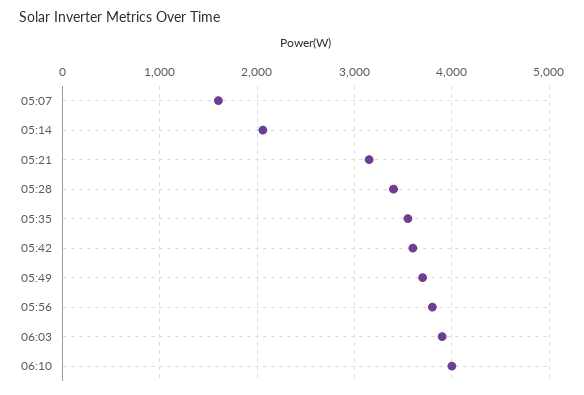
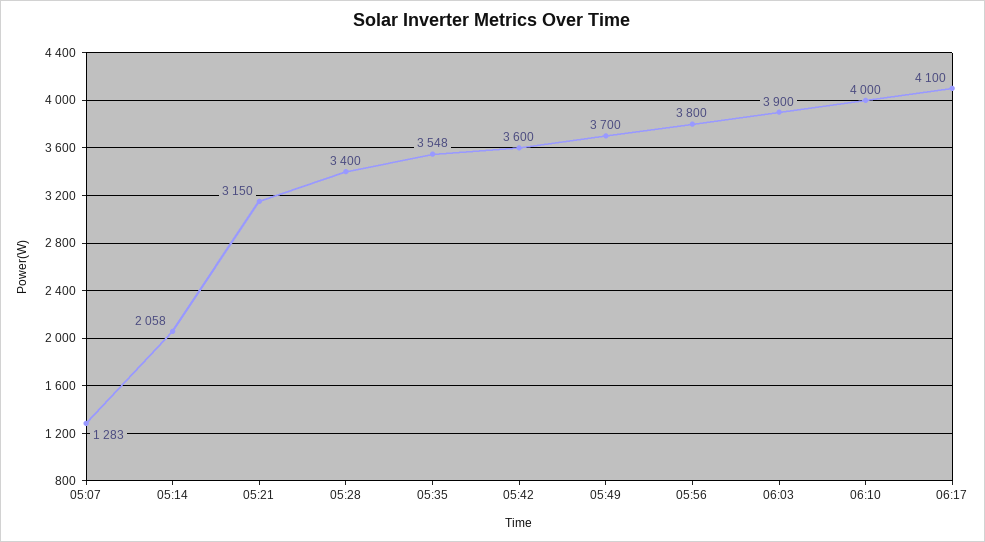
05:07: 1600 -> 1283
06:17: none -> 4100

